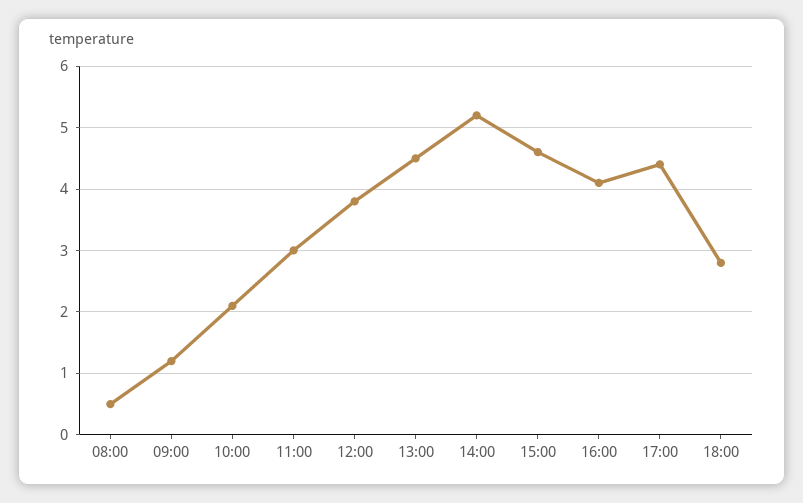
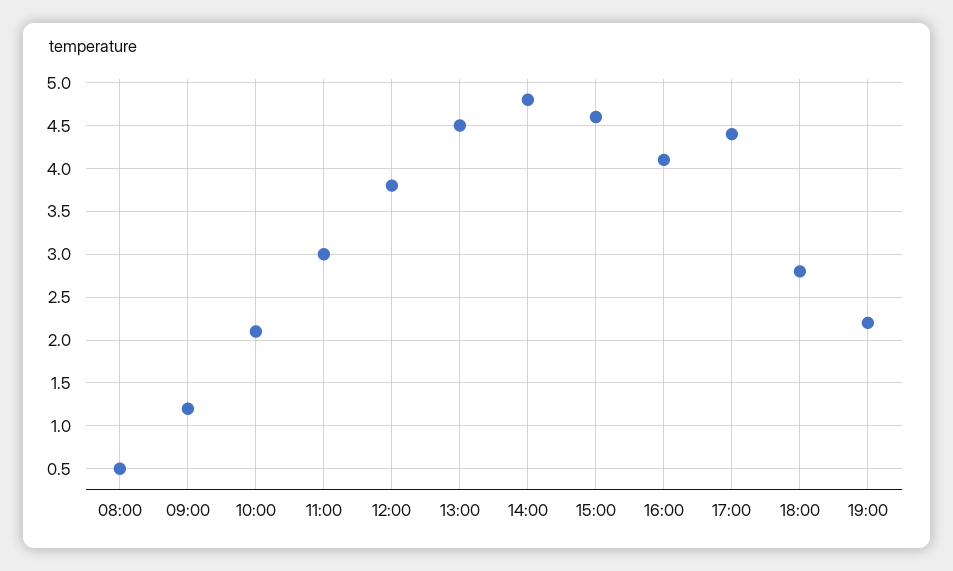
14:00: 5.2 -> 4.8
19:00: none -> 2.2

